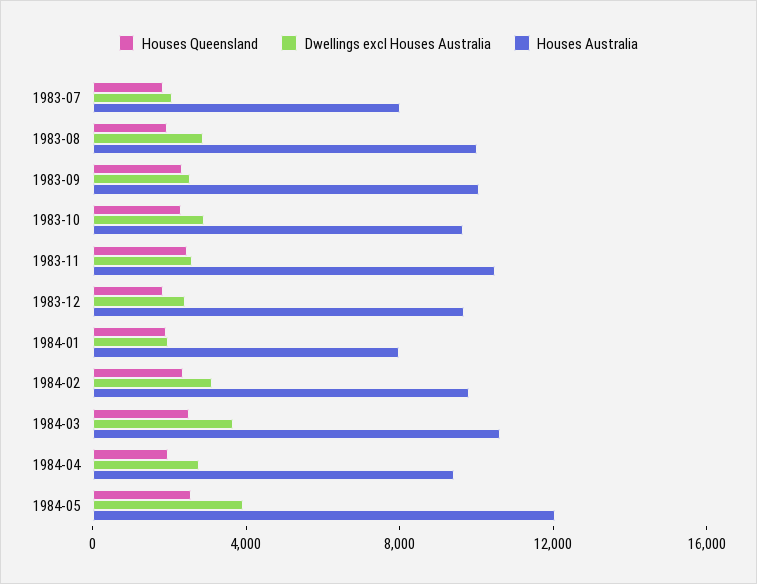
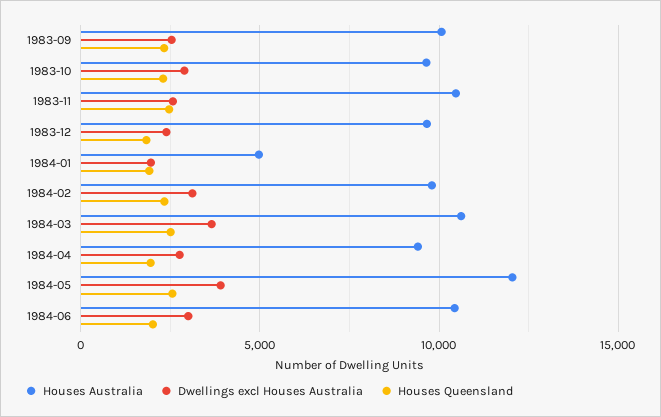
Houses Queensland, 1983-07: 2000 -> none
Dwellings excl Houses Australia, 1983-07: 2000 -> none
Houses Australia, 1983-07: 8000 -> none
Houses Queensland, 1983-08: 2000 -> none
Dwellings excl Houses Australia, 1983-08: 3000 -> none
Houses Australia, 1983-08: 10000 -> none
Houses Australia, 1984-01: 8000 -> 5000
Houses Australia, 1984-06: none -> 10500
Dwellings excl Houses Australia, 1984-06: none -> 3000
Houses Queensland, 1984-06: none -> 2000

